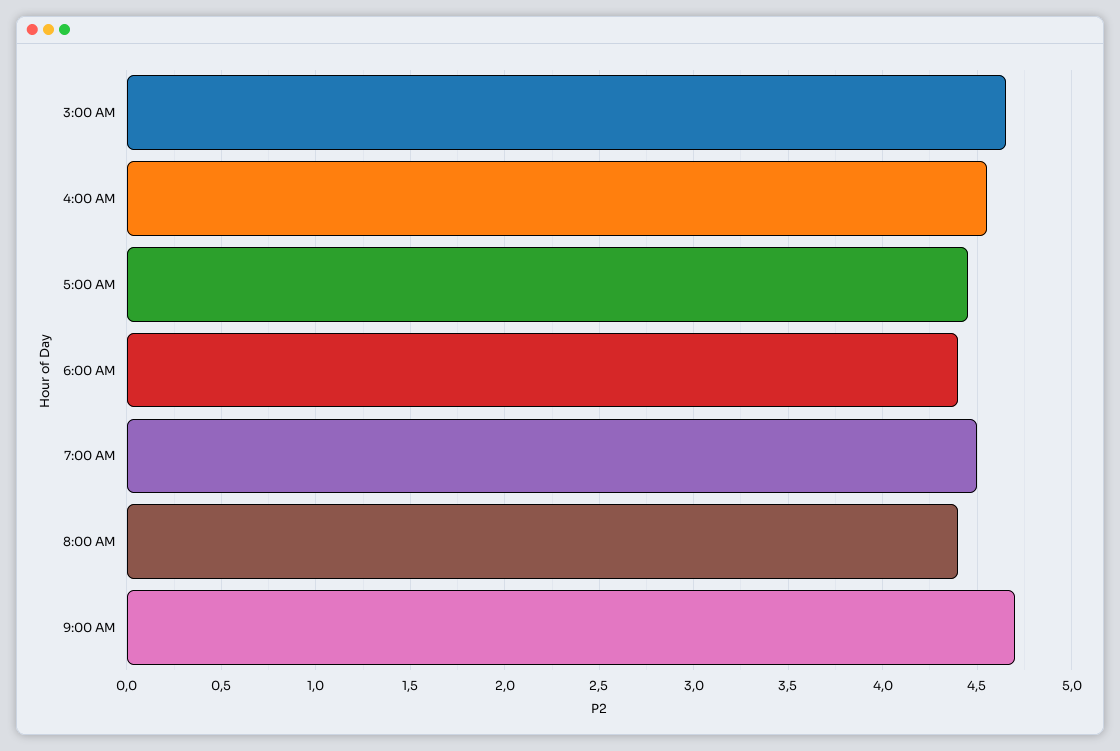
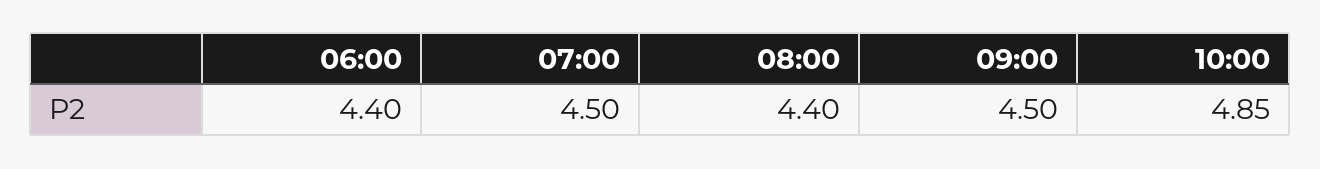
3:00 AM: 4.65 -> none
4:00 AM: 4.55 -> none
5:00 AM: 4.45 -> none
9:00 AM: 4.7 -> 4.5
10:00: none -> 4.85

